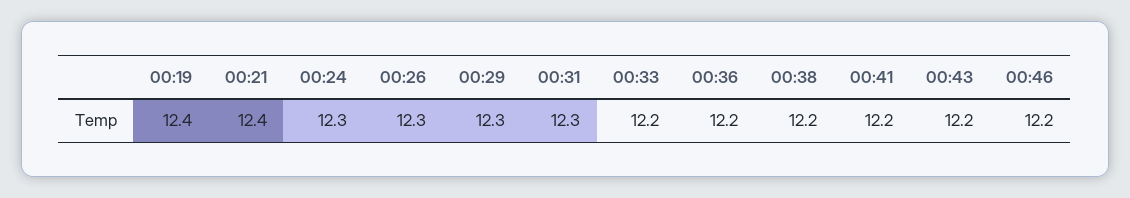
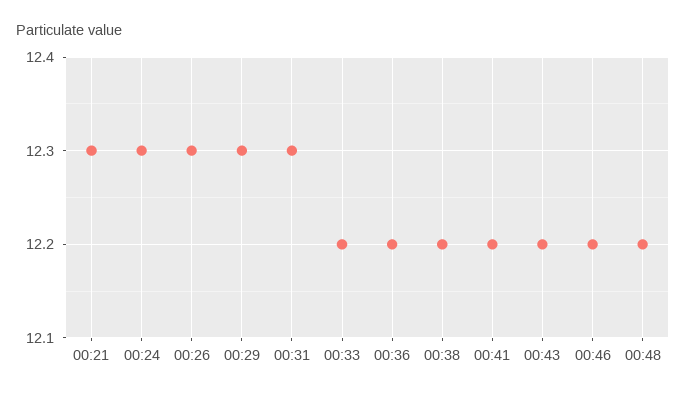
00:19: 12.4 -> none
00:21: 12.4 -> 12.3
00:48: none -> 12.2

